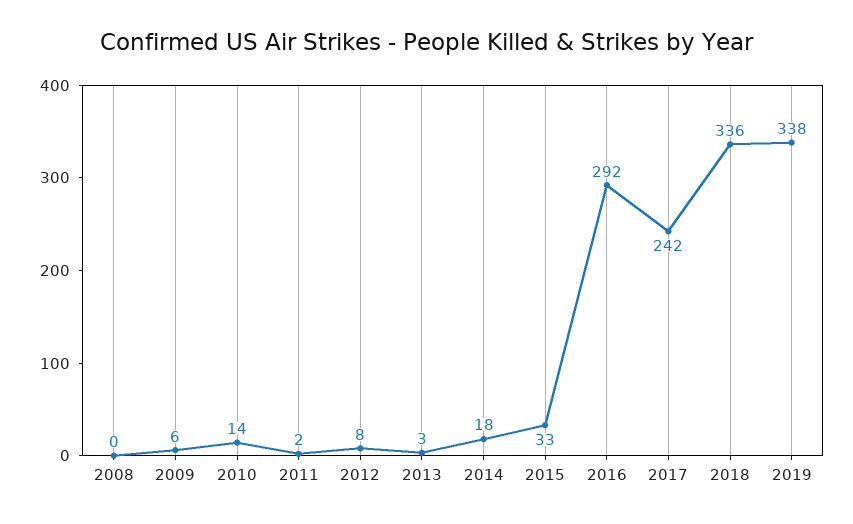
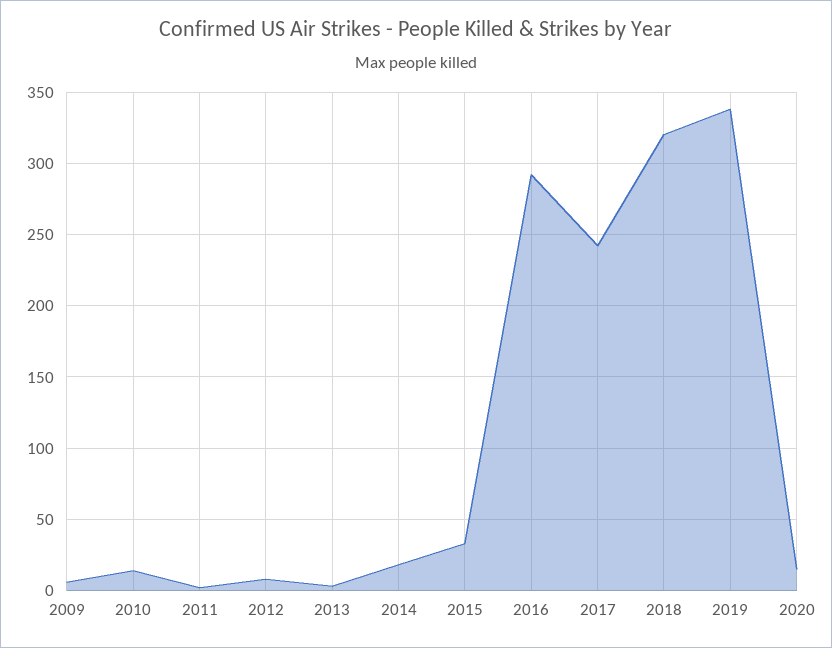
2008: 0 -> none
2018: 336 -> 320
2020: none -> 15

